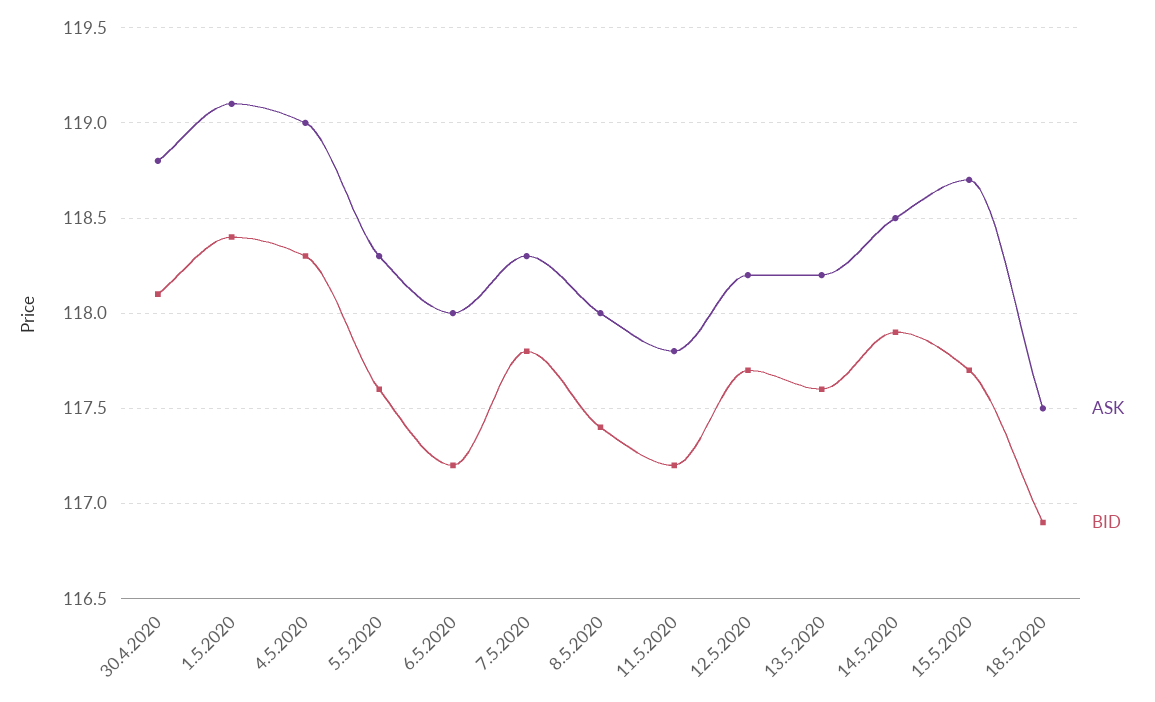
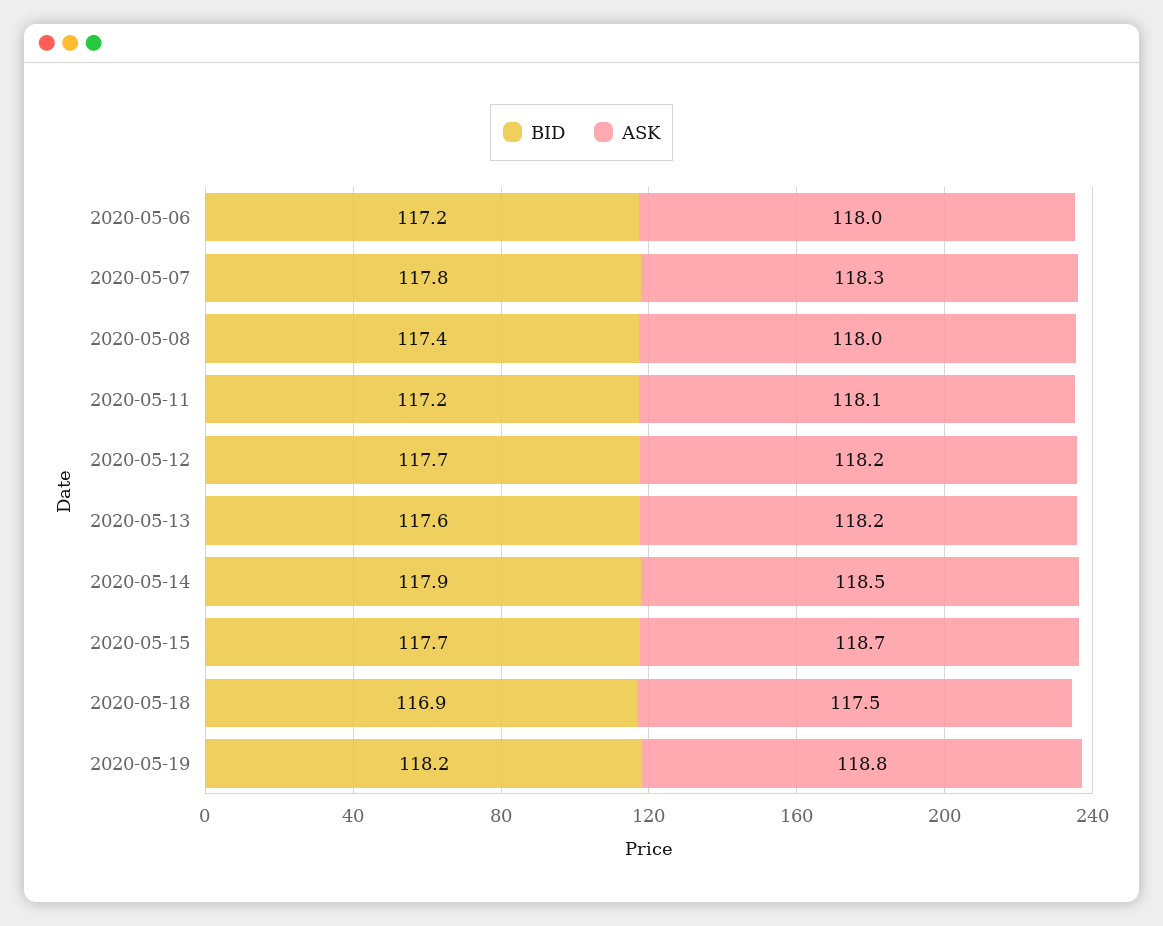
ASK, 30.4.2020: 118.8 -> none
BID, 30.4.2020: 118.1 -> none
ASK, 1.5.2020: 119.1 -> none
BID, 1.5.2020: 118.4 -> none
ASK, 4.5.2020: 119 -> none
BID, 4.5.2020: 118.3 -> none
ASK, 5.5.2020: 118.3 -> none
BID, 5.5.2020: 117.6 -> none
ASK, 11.5.2020: 117.8 -> 118.1
BID, 2020-05-19: none -> 118.2
ASK, 2020-05-19: none -> 118.8

